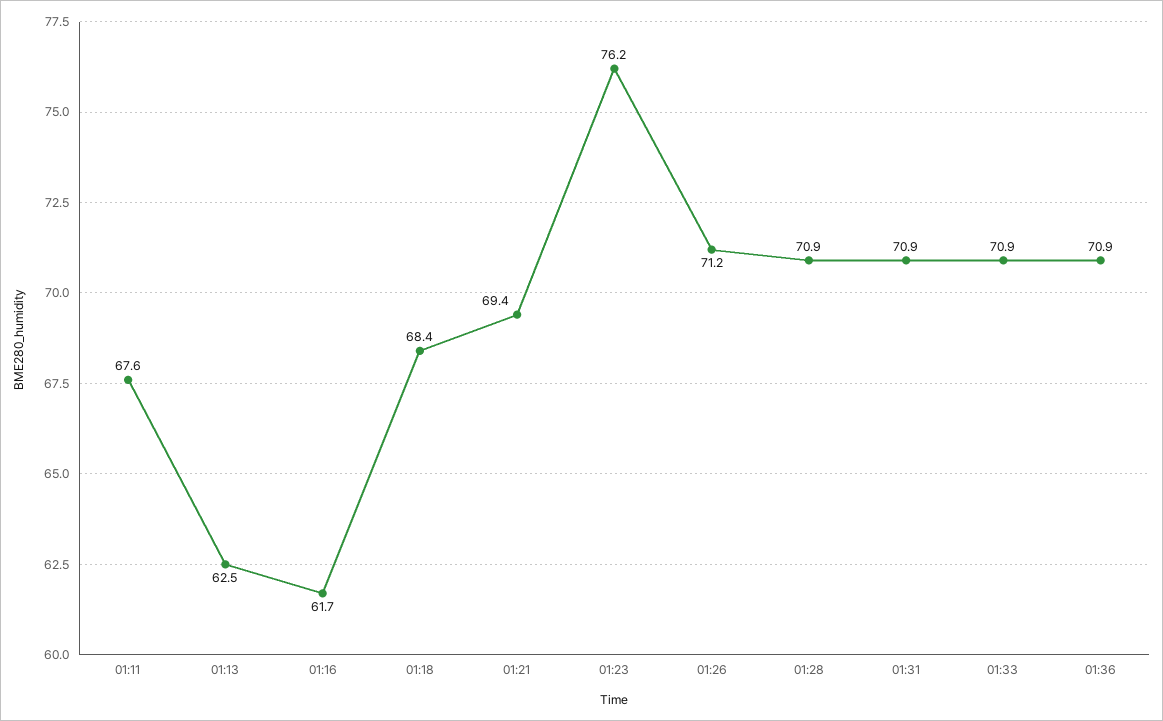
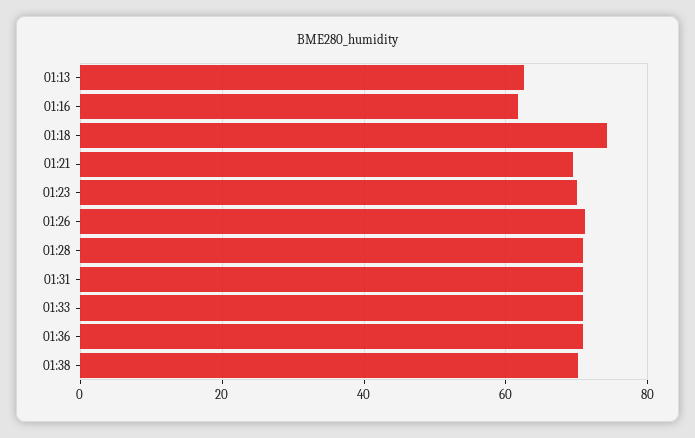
01:11: 67.6 -> none
01:18: 68.4 -> 74
01:23: 76.2 -> 70
01:38: none -> 70

